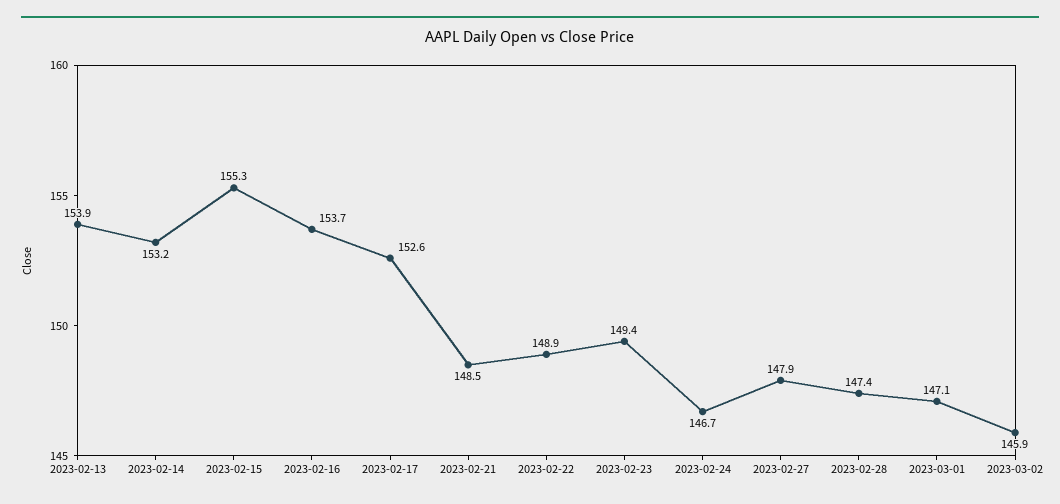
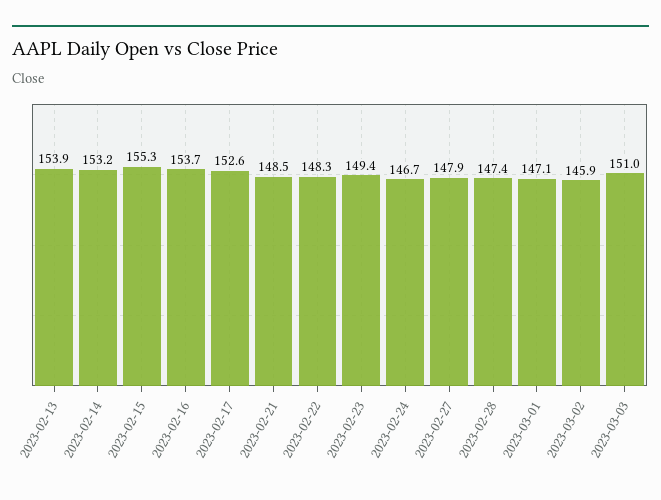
2023-02-22: 148.9 -> 148.3
2023-03-03: none -> 151

